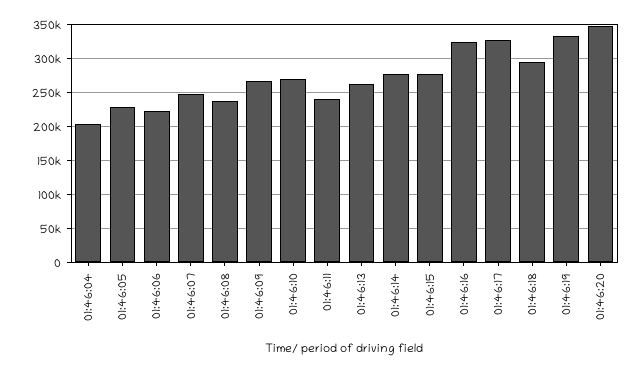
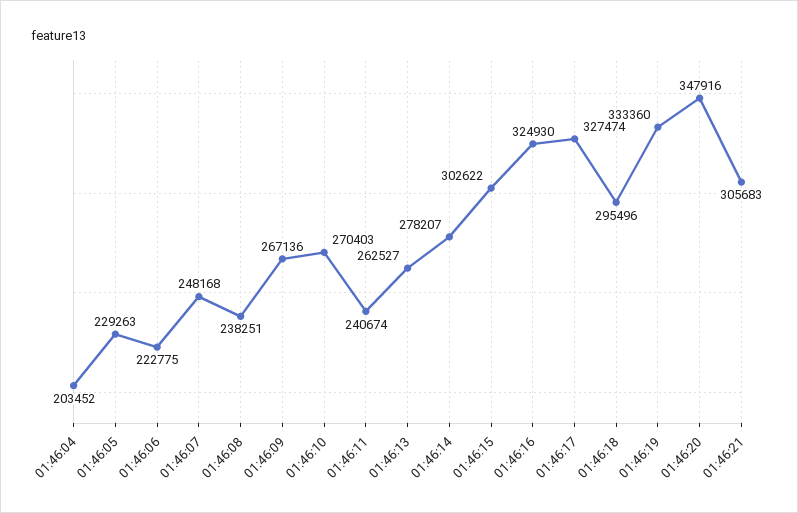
01:46:15: 280000 -> 302622
01:46:21: none -> 305683

